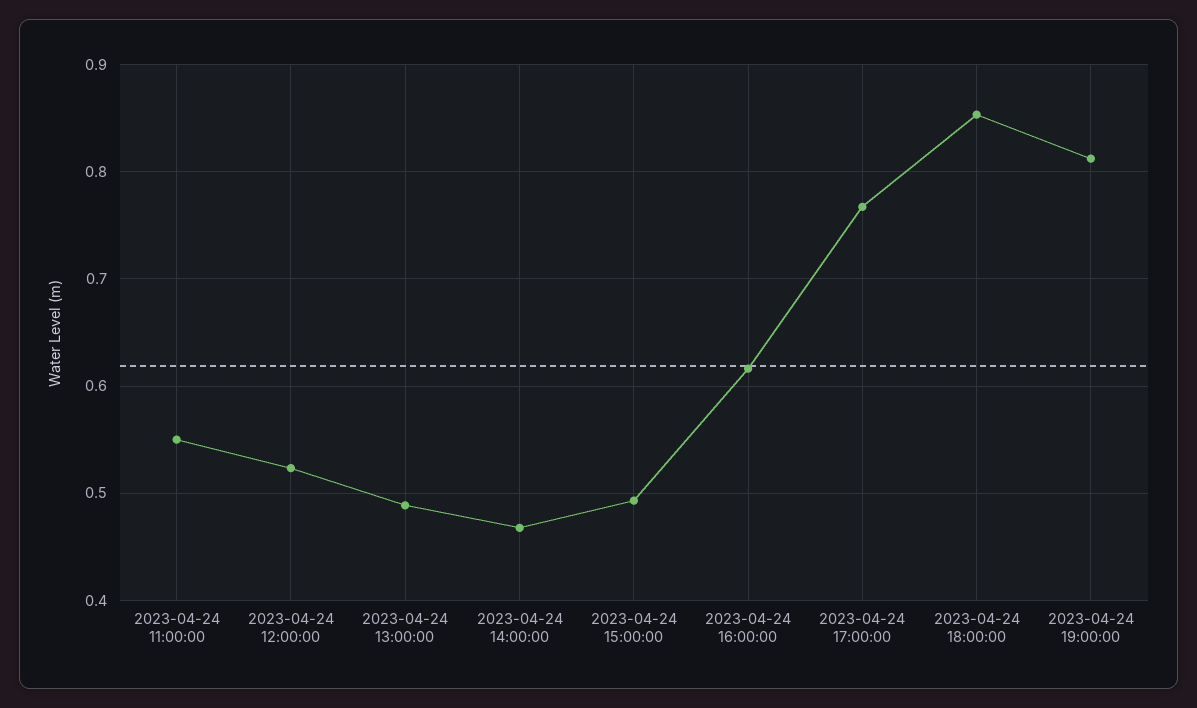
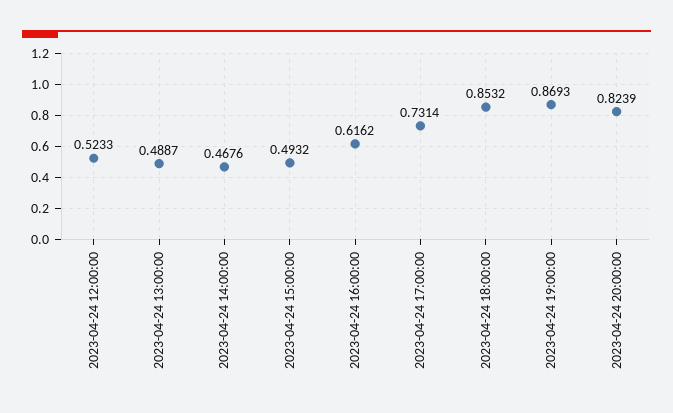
2023-04-24 11:00:00: 0.55 -> none
2023-04-24 17:00:00: 0.77 -> 0.7314
2023-04-24 19:00:00: 0.81 -> 0.8693
2023-04-24 20:00:00: none -> 0.8239

